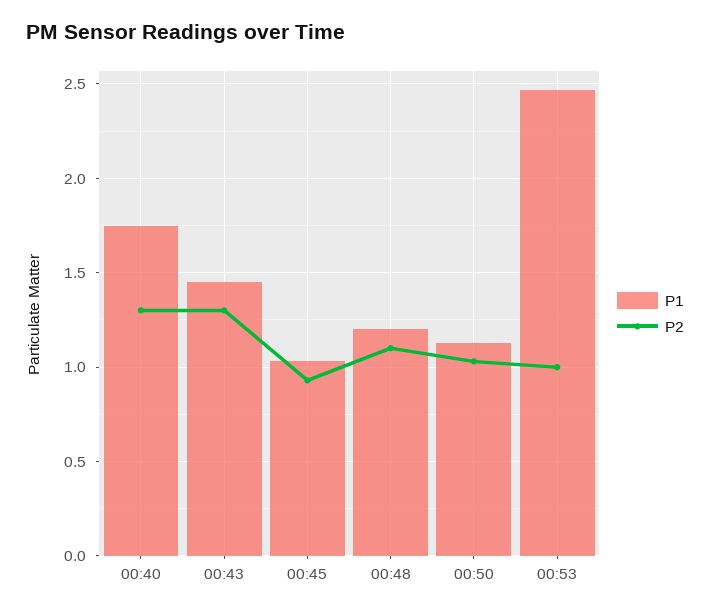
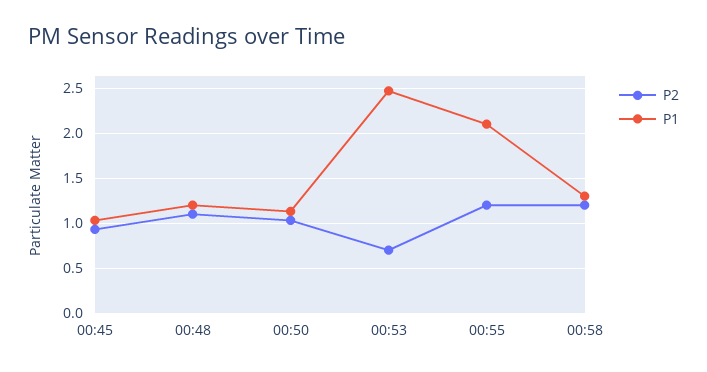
P1, 00:40: 1.75 -> none
P2, 00:40: 1.3 -> none
P1, 00:43: 1.45 -> none
P2, 00:43: 1.3 -> none
P2, 00:53: 1 -> 0.7
P2, 00:55: none -> 1.2
P1, 00:55: none -> 2.1
P2, 00:58: none -> 1.2
P1, 00:58: none -> 1.3

